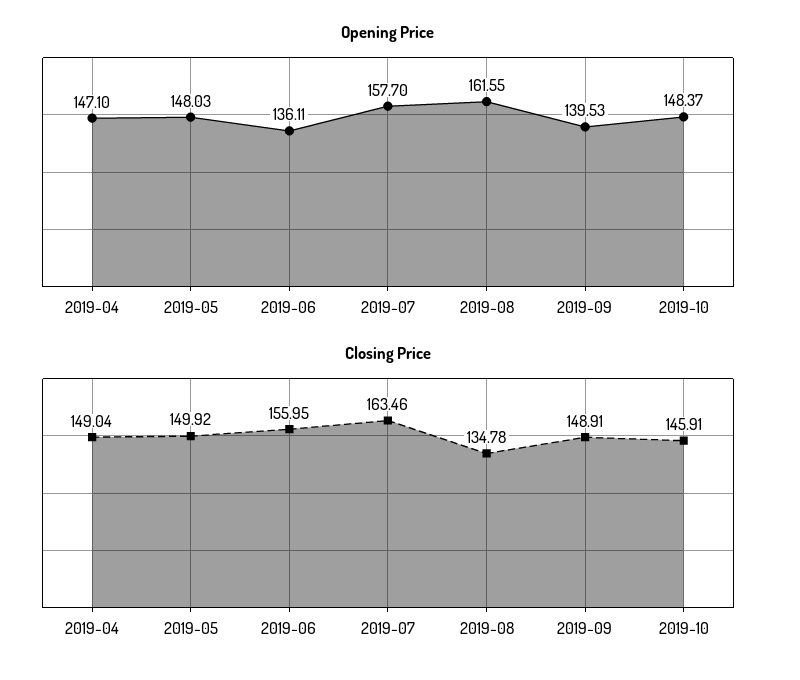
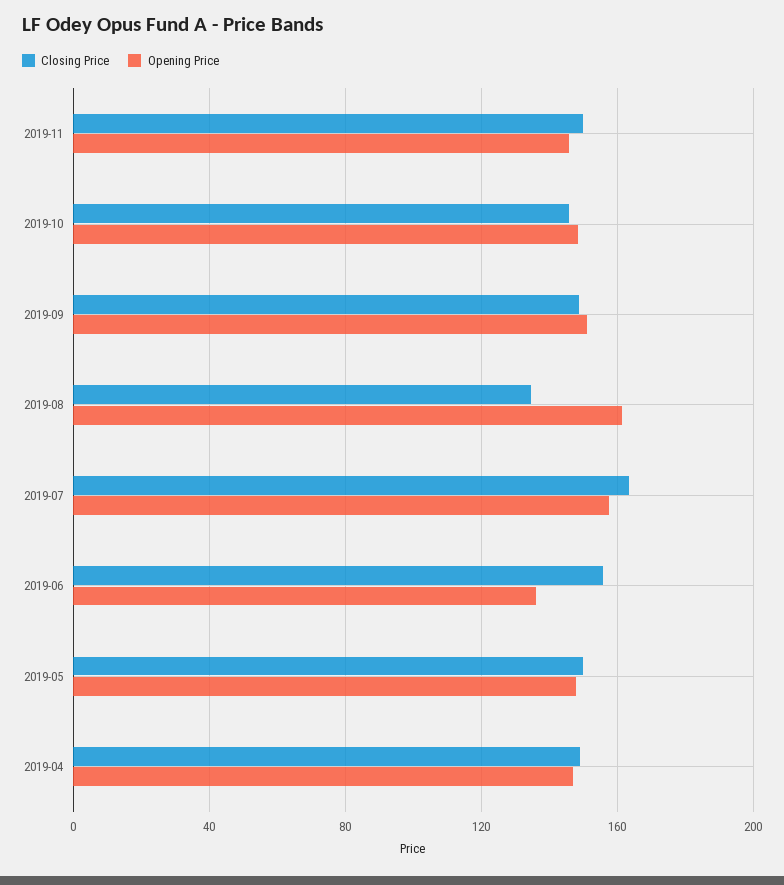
Opening Price, 2019-09: 139.53 -> 150
Closing Price, 2019-11: none -> 150
Opening Price, 2019-11: none -> 145

